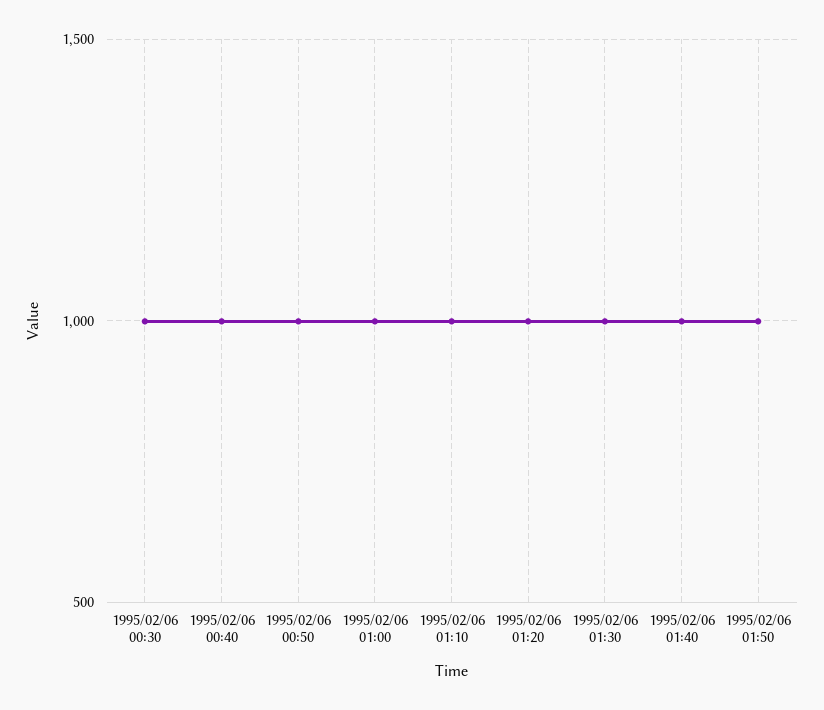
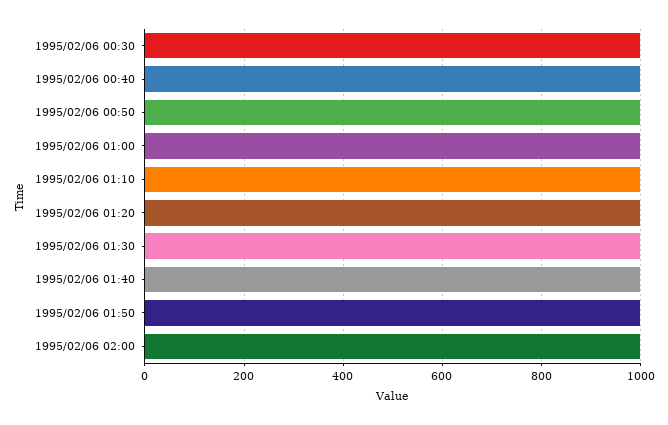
1995/02/06 02:00: none -> 1000

